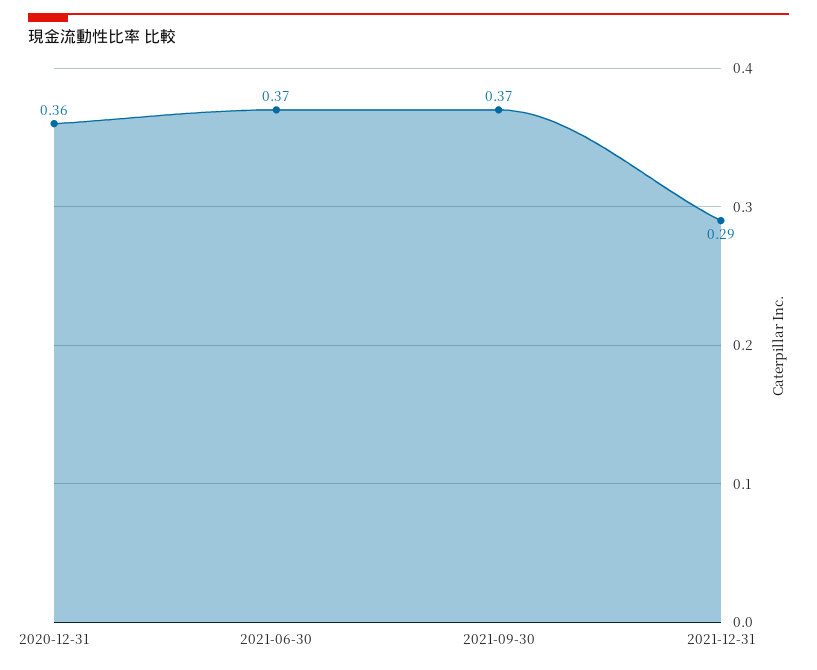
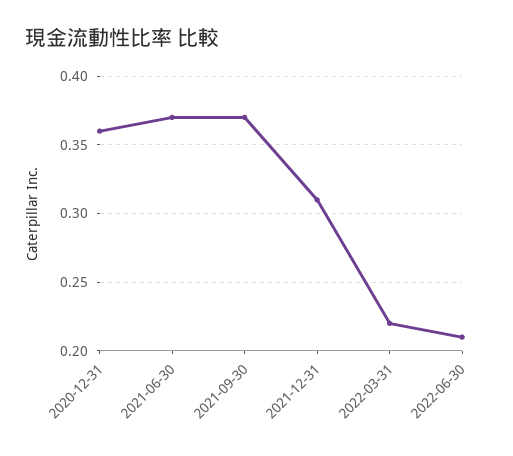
2021-12-31: 0.29 -> 0.31
2022-03-31: none -> 0.22
2022-06-30: none -> 0.21

